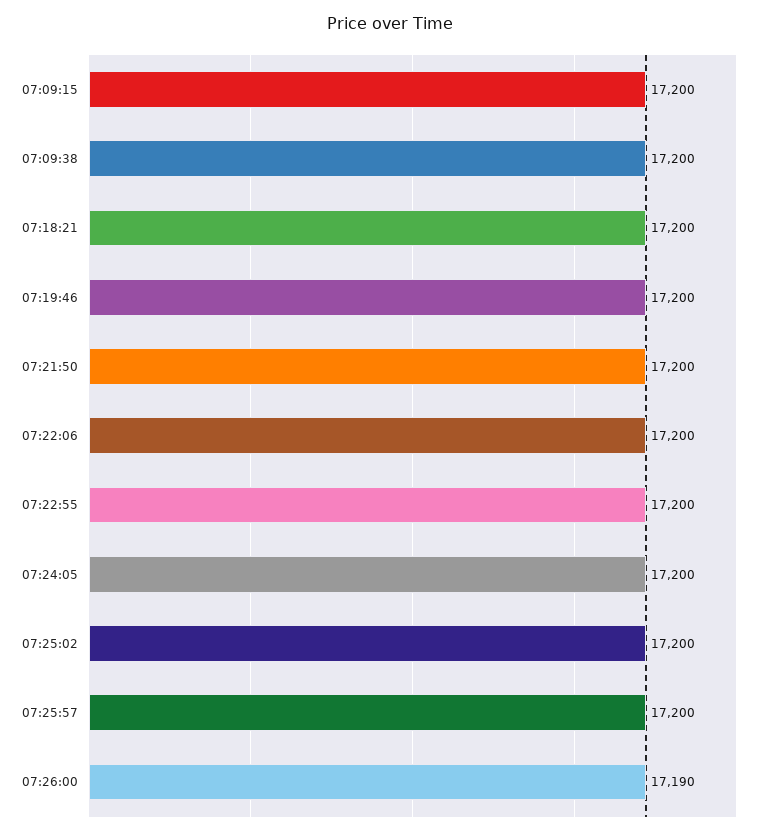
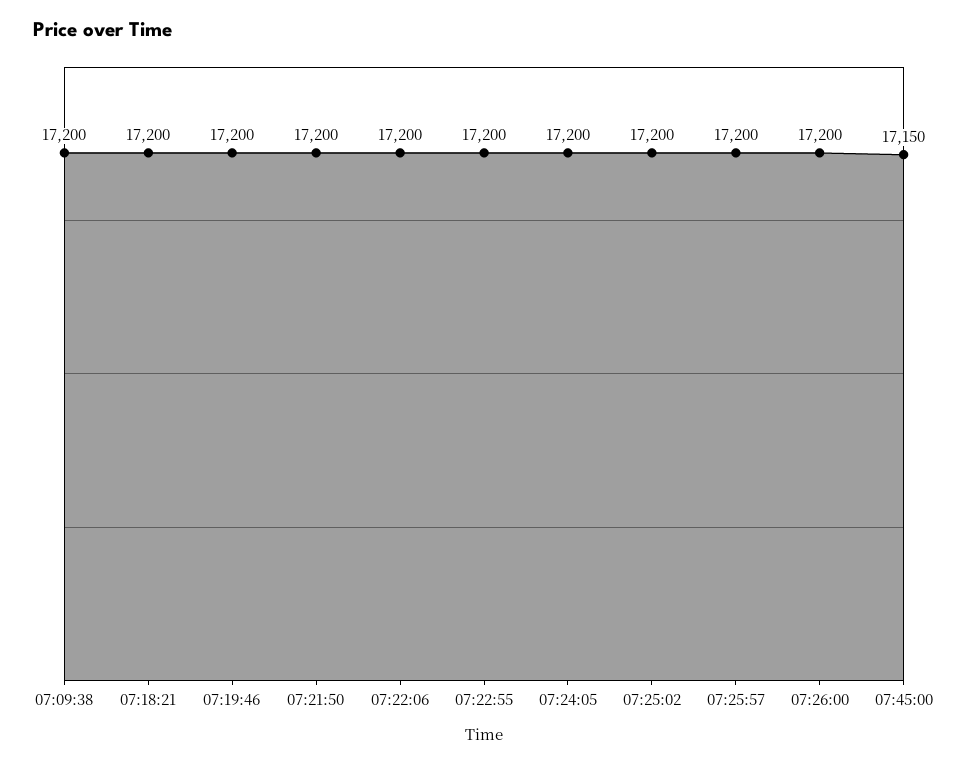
07:09:15: 17200 -> none
07:26:00: 17190 -> 17200
07:45:00: none -> 17150

